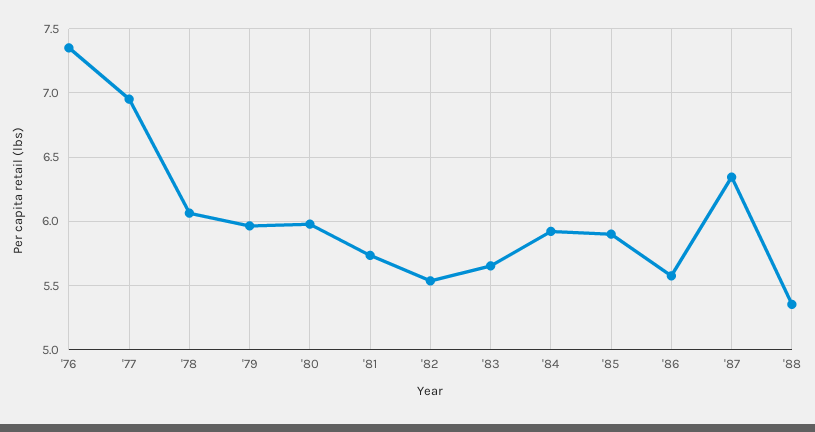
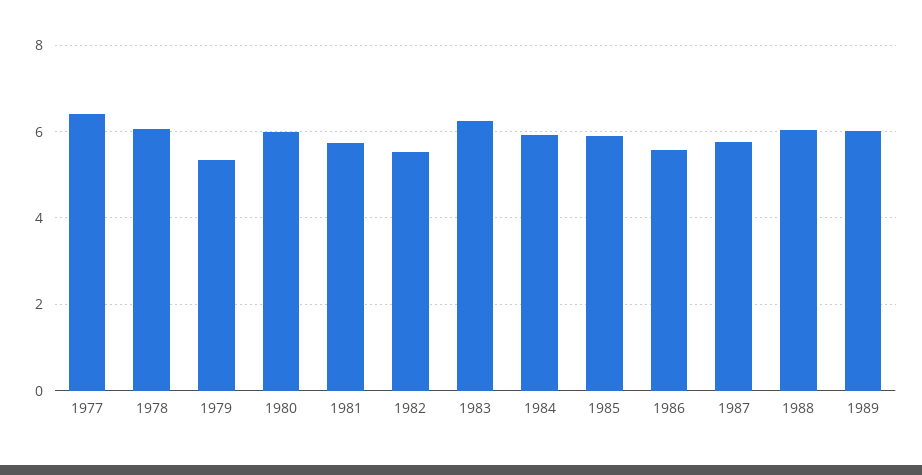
'76: 7.35 -> none
'77: 6.95 -> 6.4
'79: 5.95 -> 5.4
'83: 5.65 -> 6.2
'87: 6.35 -> 5.8
'88: 5.35 -> 6
1989: none -> 6

